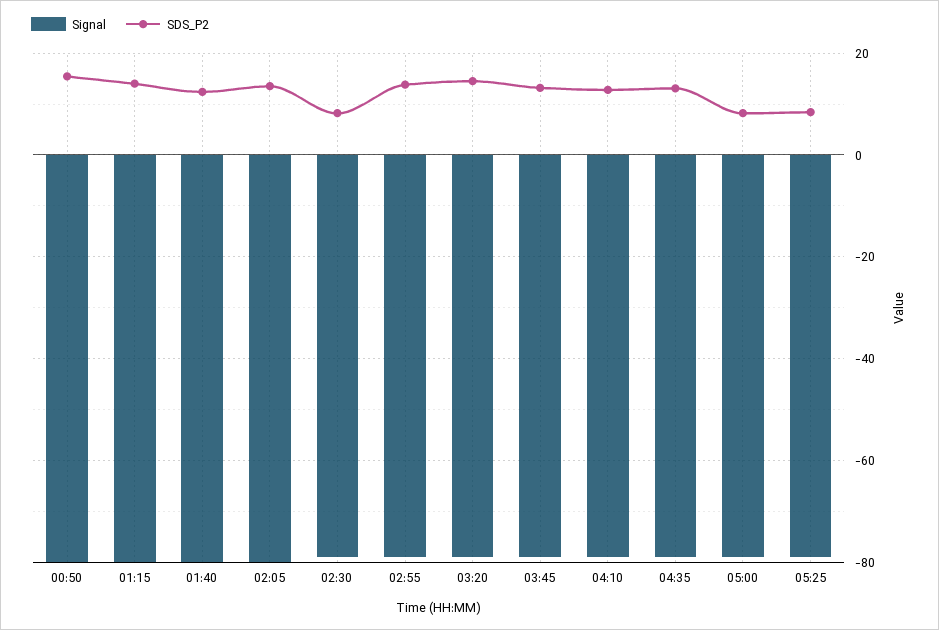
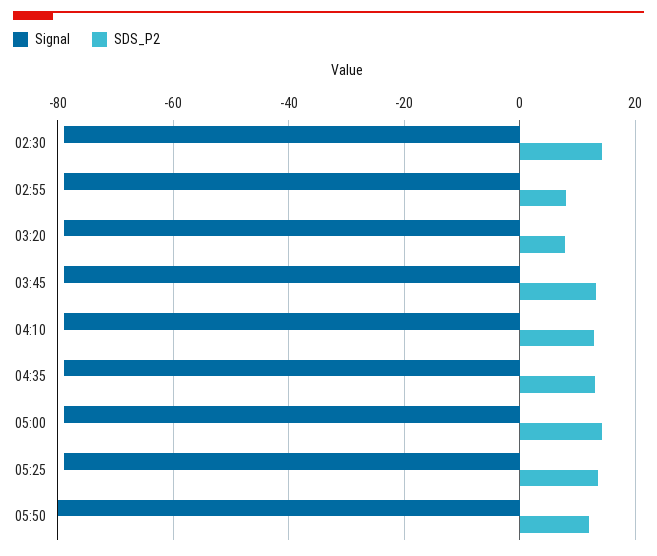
Signal, 00:50: -80 -> none
SDS_P2, 00:50: 16 -> none
Signal, 01:15: -80 -> none
SDS_P2, 01:15: 14 -> none
Signal, 01:40: -80 -> none
SDS_P2, 01:40: 12 -> none
Signal, 02:05: -80 -> none
SDS_P2, 02:05: 14 -> none
SDS_P2, 02:30: 8 -> 14
SDS_P2, 02:55: 14 -> 8
SDS_P2, 03:20: 14 -> 8
SDS_P2, 05:00: 8 -> 14
SDS_P2, 05:25: 8 -> 14
Signal, 05:50: none -> -80
SDS_P2, 05:50: none -> 12

